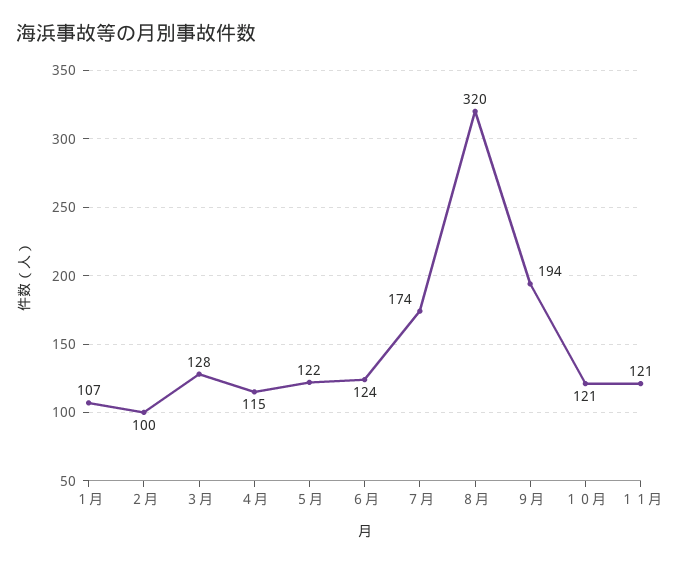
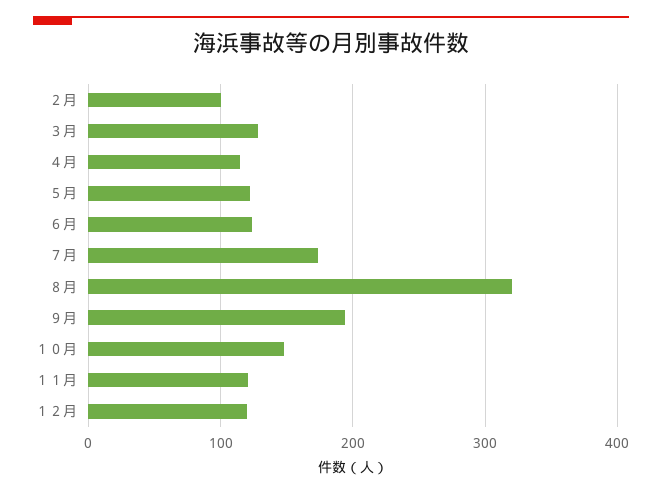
１月: 107 -> none
１０月: 121 -> 150
１２月: none -> 120

